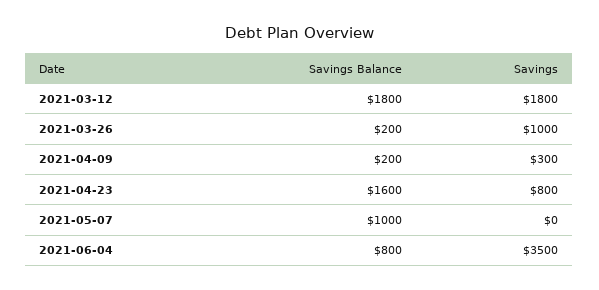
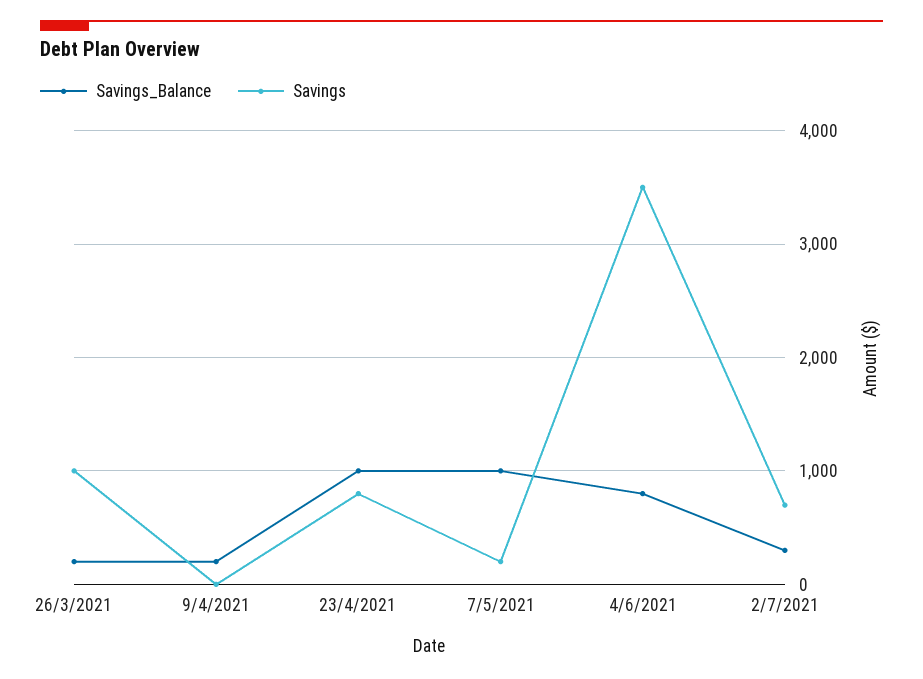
Savings Balance, 2021-03-12: 1800 -> none
Savings, 2021-03-12: 1800 -> none
Savings, 2021-04-09: 300 -> 0
Savings Balance, 2021-04-23: 1600 -> 1000
Savings, 2021-05-07: 0 -> 200
Savings Balance, 2/7/2021: none -> 300
Savings, 2/7/2021: none -> 700

